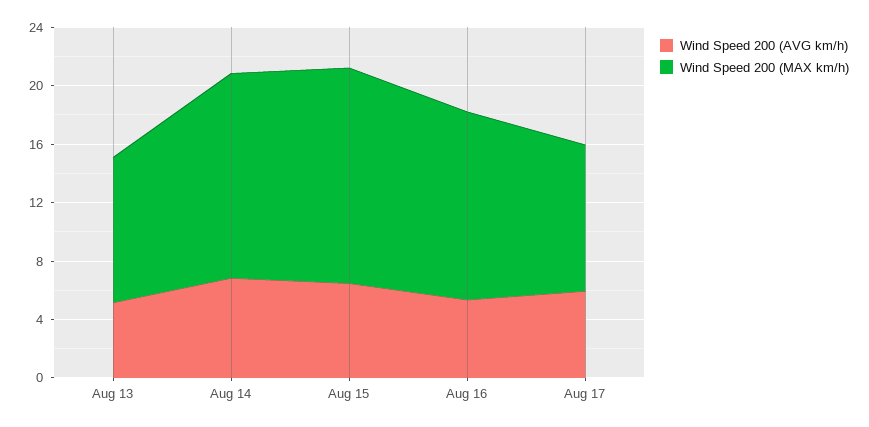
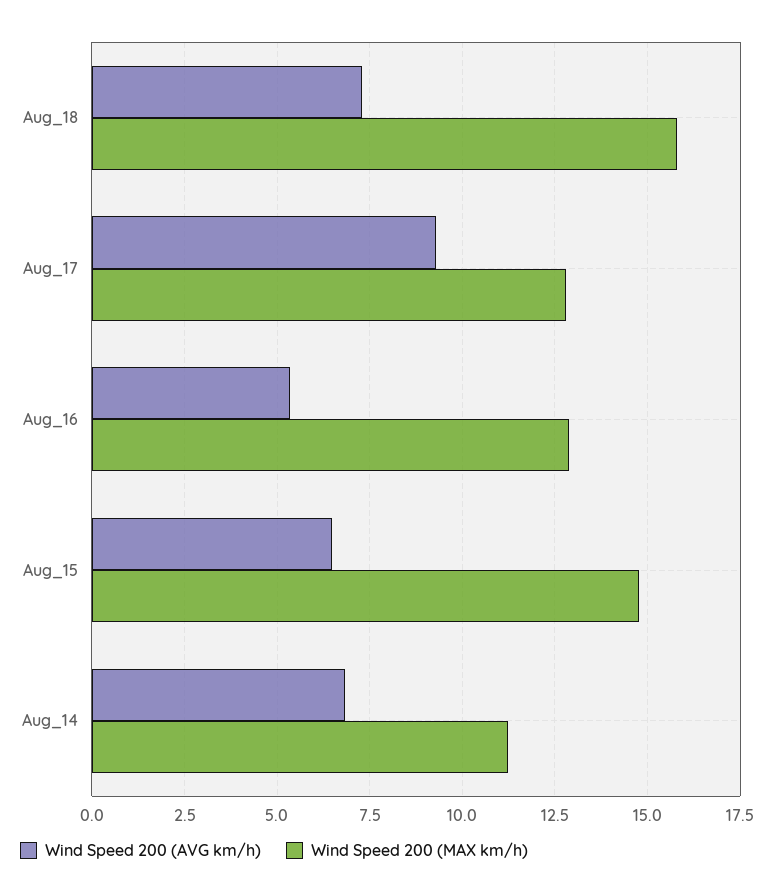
Wind Speed 200 (AVG km/h), Aug 13: 5 -> none
Wind Speed 200 (MAX km/h), Aug 13: 10 -> none
Wind Speed 200 (MAX km/h), Aug 14: 14 -> 11.25
Wind Speed 200 (AVG km/h), Aug 17: 6 -> 9.25
Wind Speed 200 (MAX km/h), Aug 17: 10 -> 12.75
Wind Speed 200 (AVG km/h), Aug_18: none -> 7.25
Wind Speed 200 (MAX km/h), Aug_18: none -> 15.75

